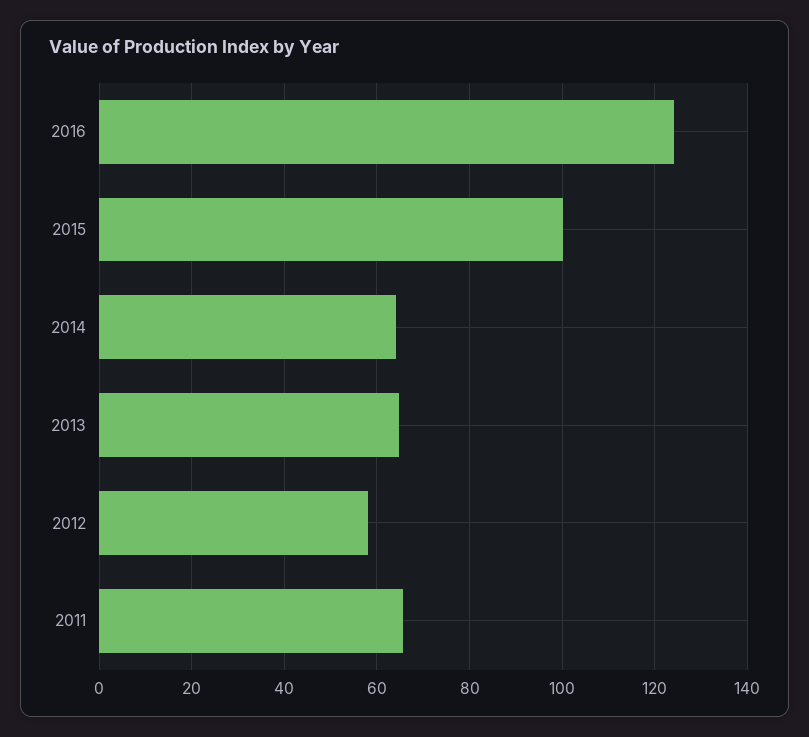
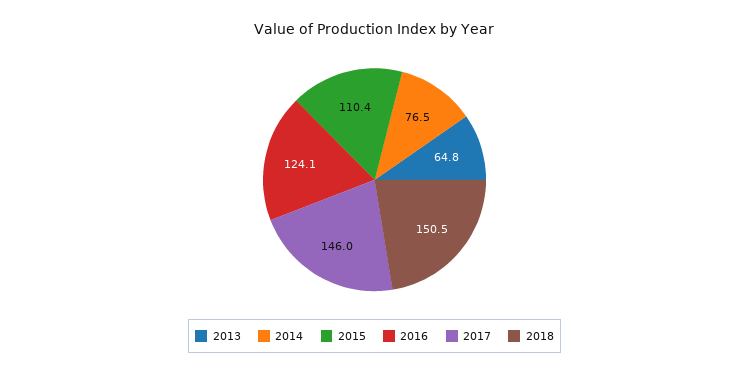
2015: 100 -> 110.4
2014: 64 -> 76.5
2012: 58 -> none
2011: 66 -> none
2017: none -> 146
2018: none -> 150.5

